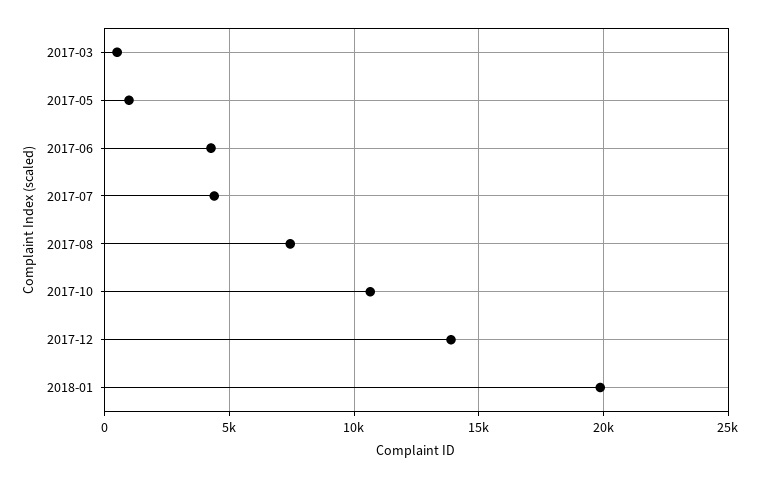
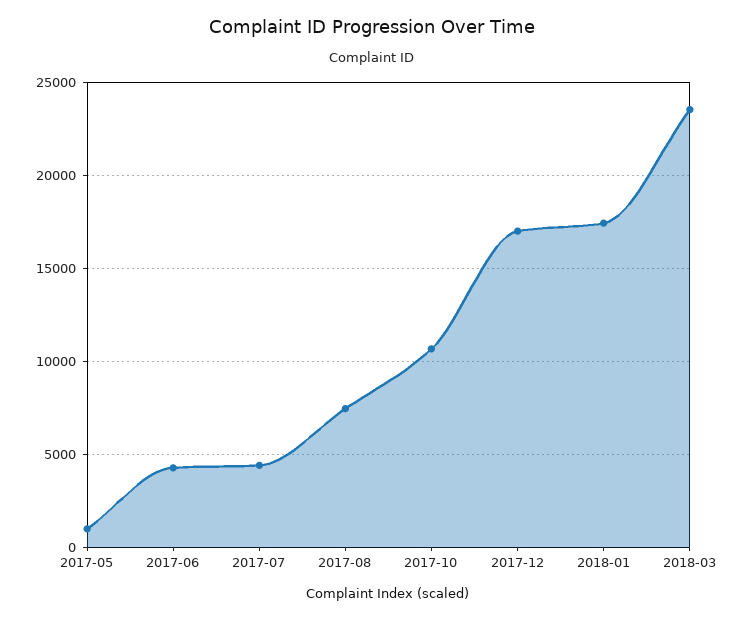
2017-03: 500 -> none
2017-12: 14000 -> 17000
2018-01: 20000 -> 17500
2018-03: none -> 23500

